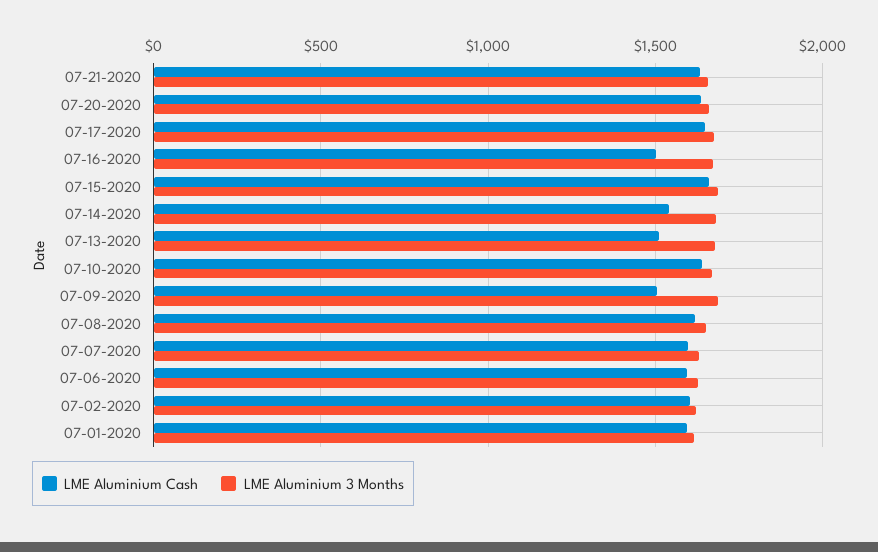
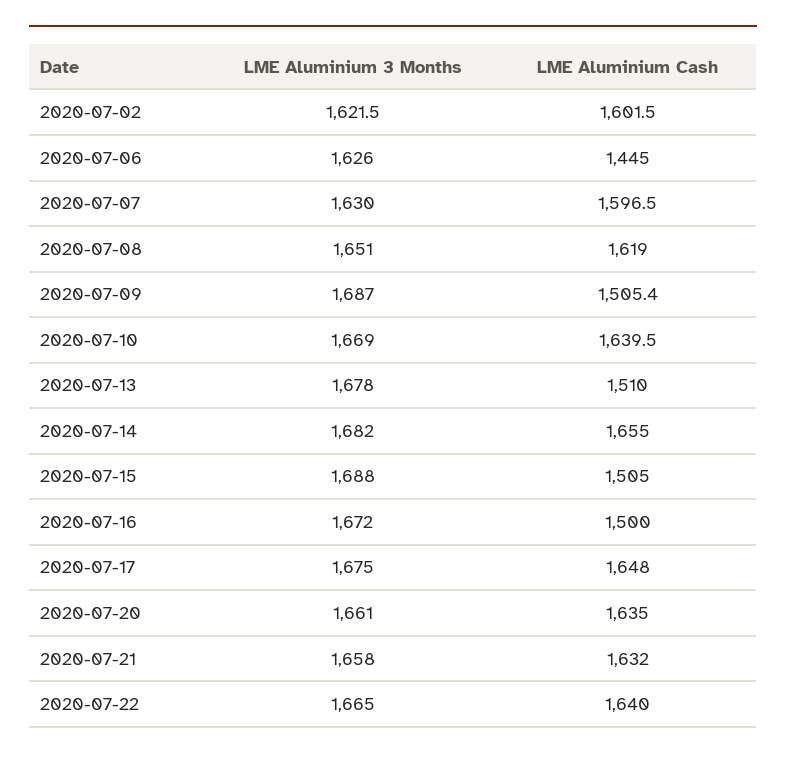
LME Aluminium Cash, 07-15-2020: 1650 -> 1505
LME Aluminium Cash, 07-14-2020: 1550 -> 1655
LME Aluminium Cash, 07-06-2020: 1600 -> 1445
LME Aluminium Cash, 07-01-2020: 1600 -> none
LME Aluminium 3 Months, 07-01-2020: 1600 -> none
LME Aluminium 3 Months, 2020-07-22: none -> 1665
LME Aluminium Cash, 2020-07-22: none -> 1640

